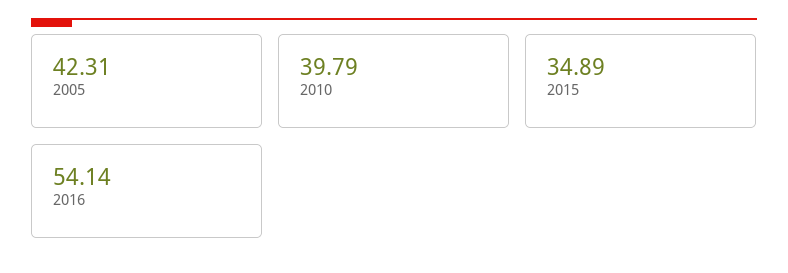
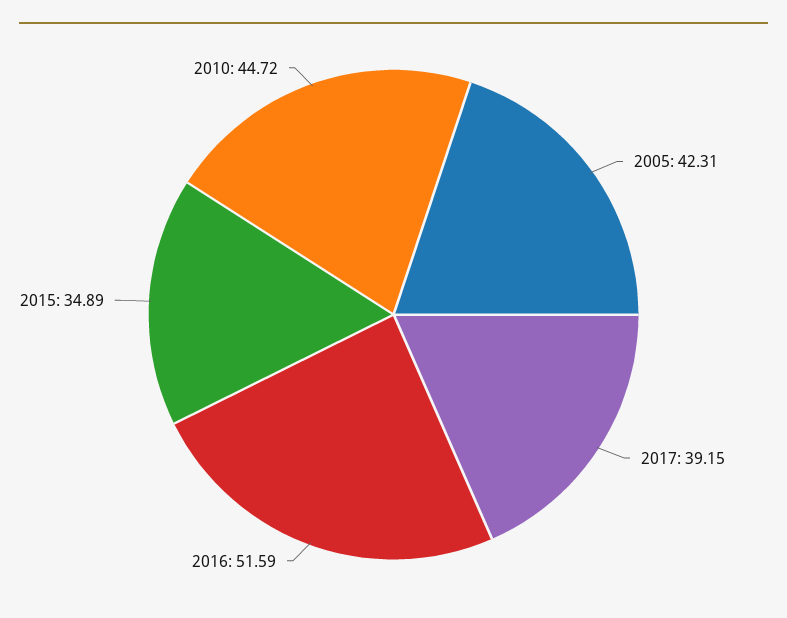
2010: 39.79 -> 44.72
2016: 54.14 -> 51.59
2017: none -> 39.15

